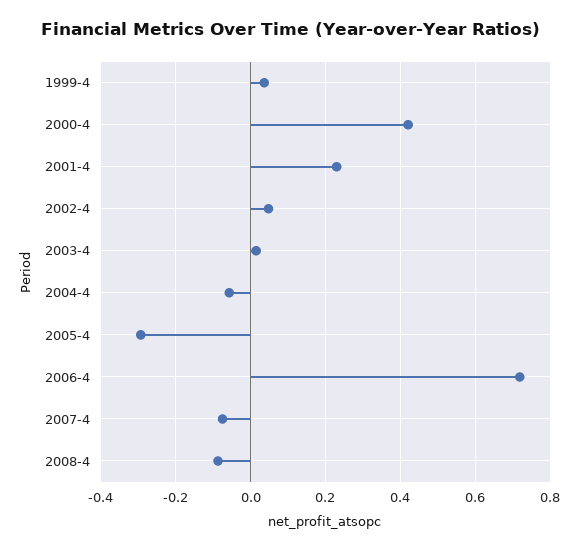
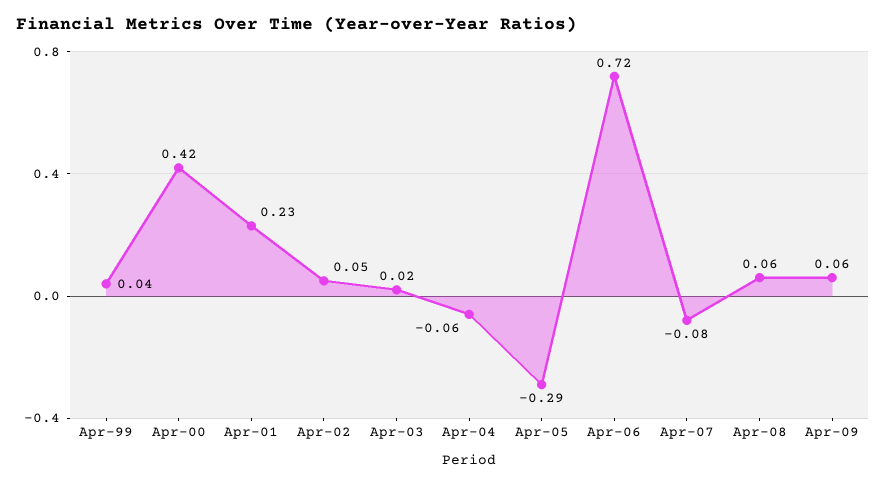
2008-4: -0.08 -> 0.06
Apr-09: none -> 0.06

